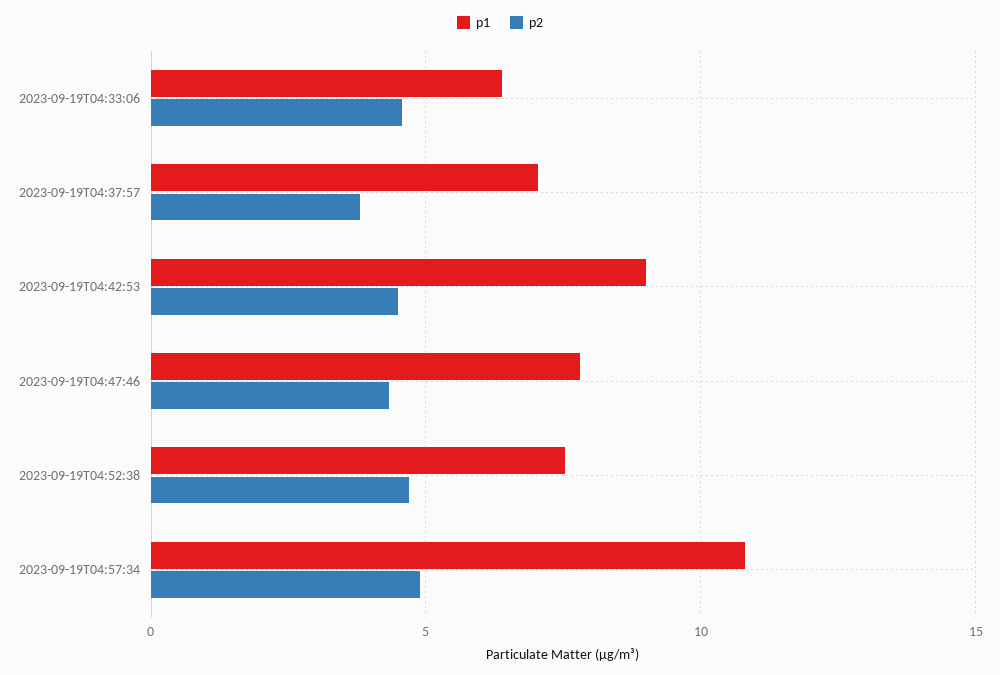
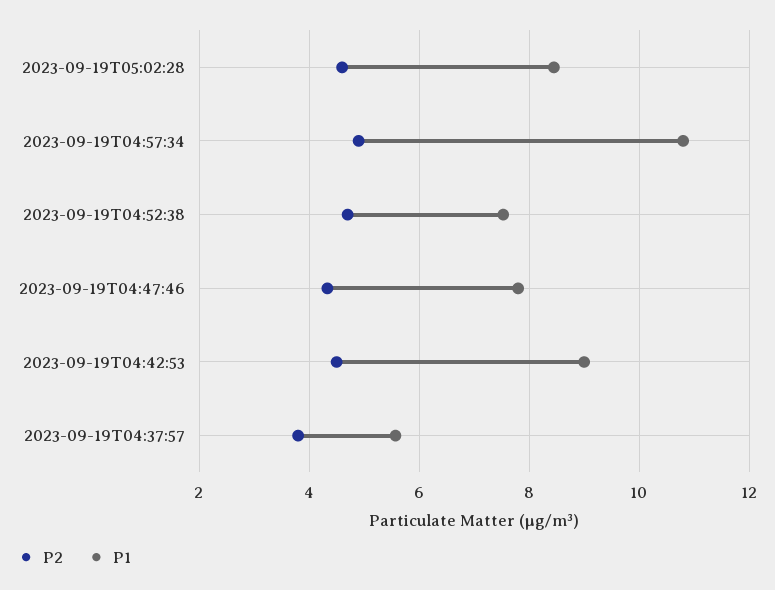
p1, 2023-09-19T04:33:06: 6.5 -> none
p2, 2023-09-19T04:33:06: 4.5 -> none
p1, 2023-09-19T04:37:57: 7 -> 5.6
p2, 2023-09-19T05:02:28: none -> 4.6
p1, 2023-09-19T05:02:28: none -> 8.4

